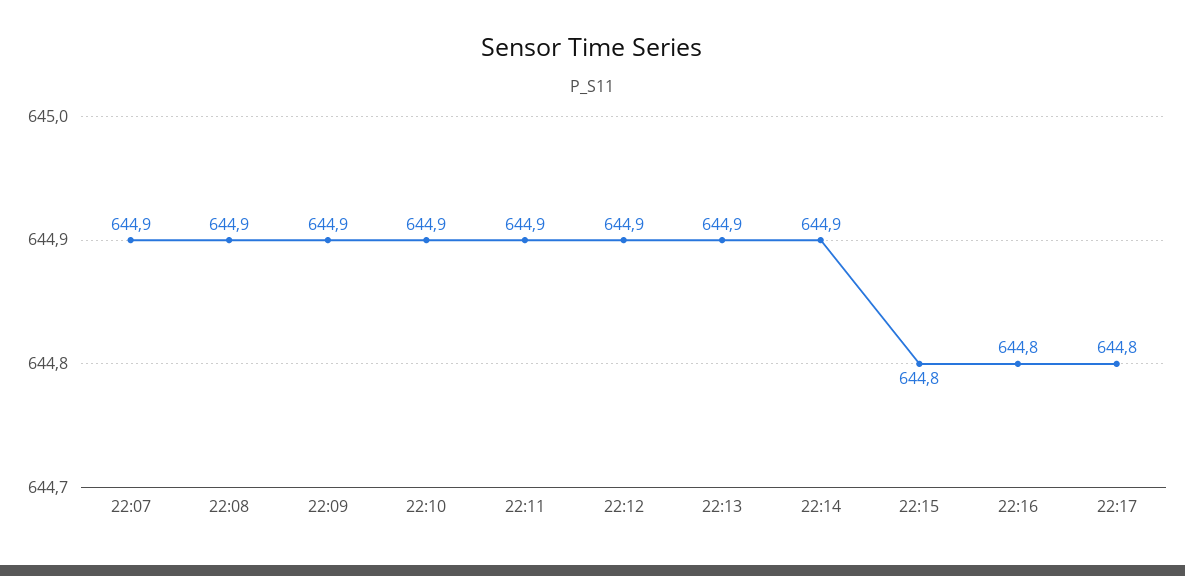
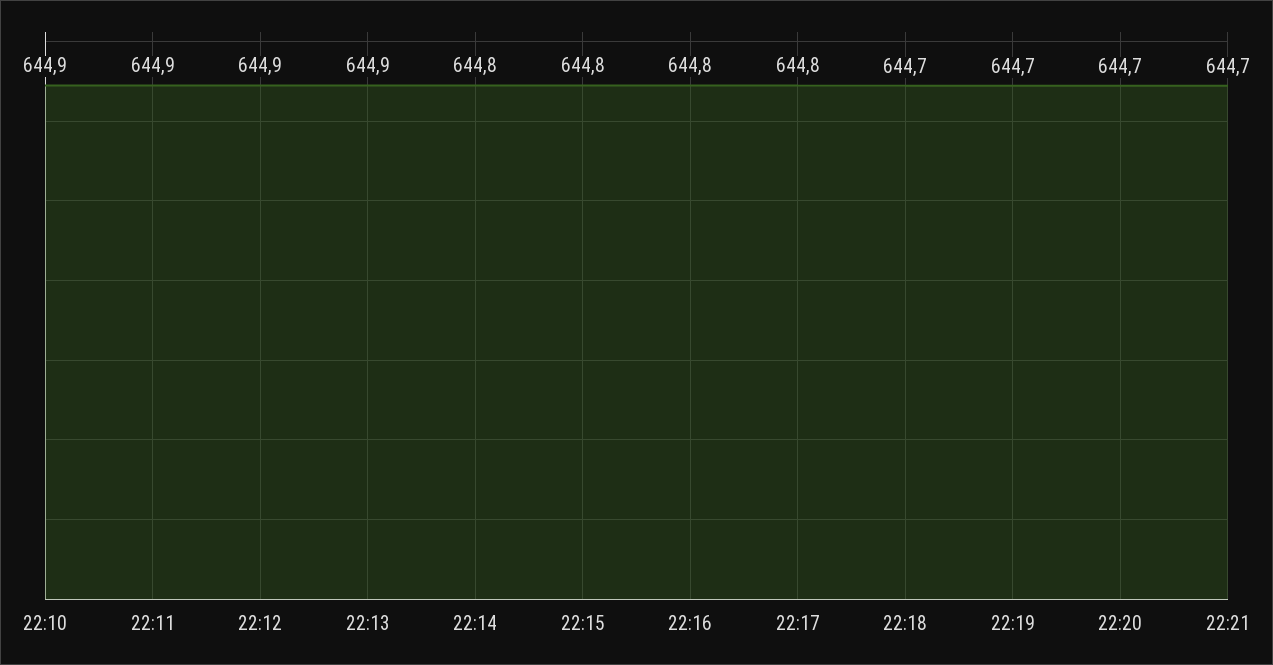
22:07: 644.9 -> none
22:08: 644.9 -> none
22:09: 644.9 -> none
22:14: 644.9 -> 644.8
22:18: none -> 644.7
22:19: none -> 644.7
22:20: none -> 644.7
22:21: none -> 644.7

